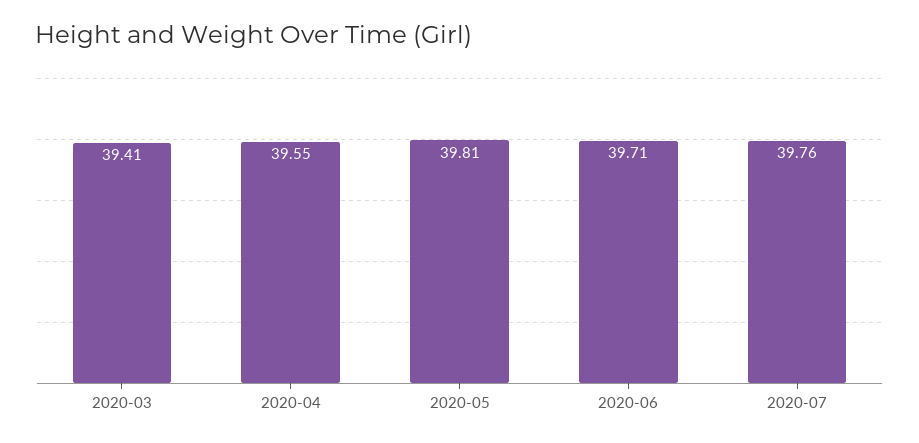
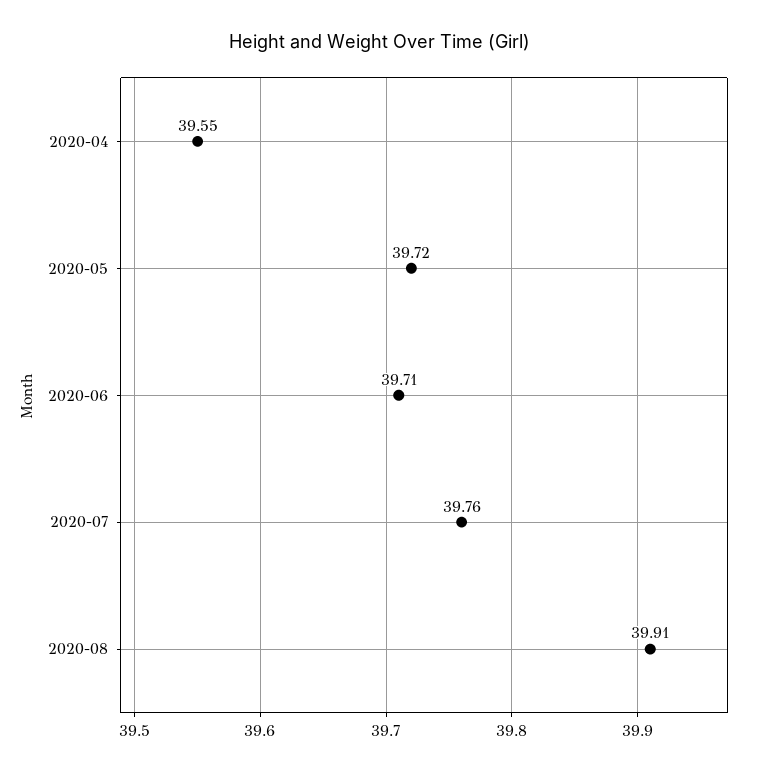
2020-03: 39.41 -> none
2020-05: 39.81 -> 39.72
2020-08: none -> 39.91

